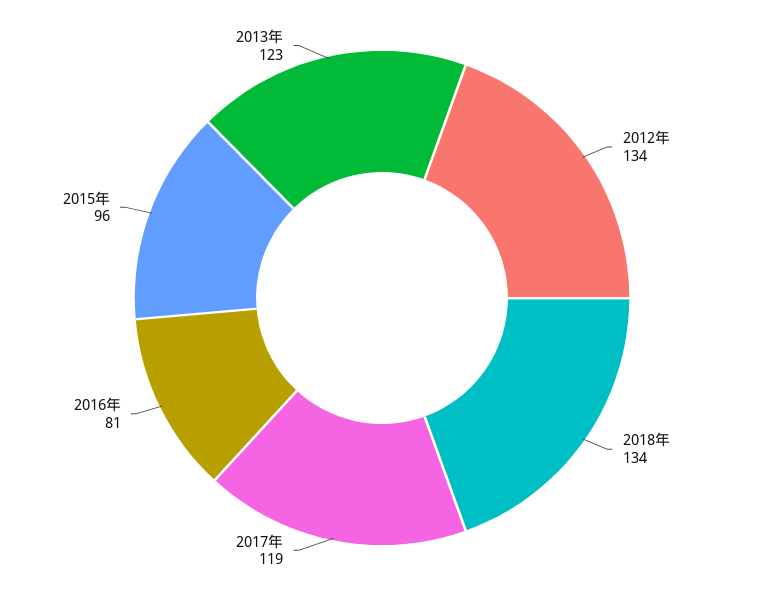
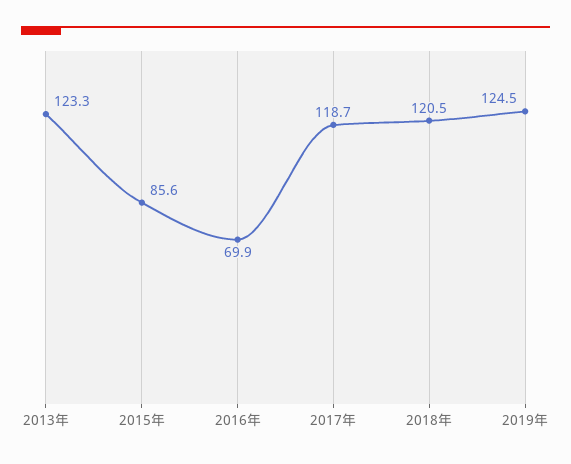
2012年: 134 -> none
2018年: 134 -> 120.5
2016年: 81 -> 69.9
2015年: 96 -> 85.6
2019年: none -> 124.5

